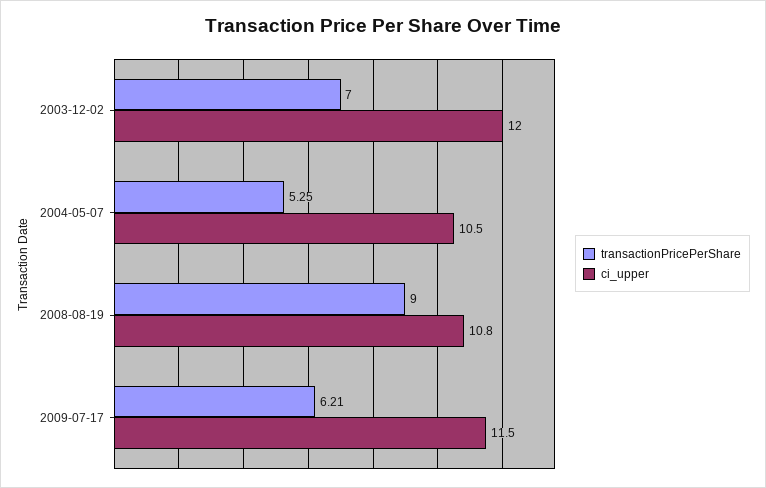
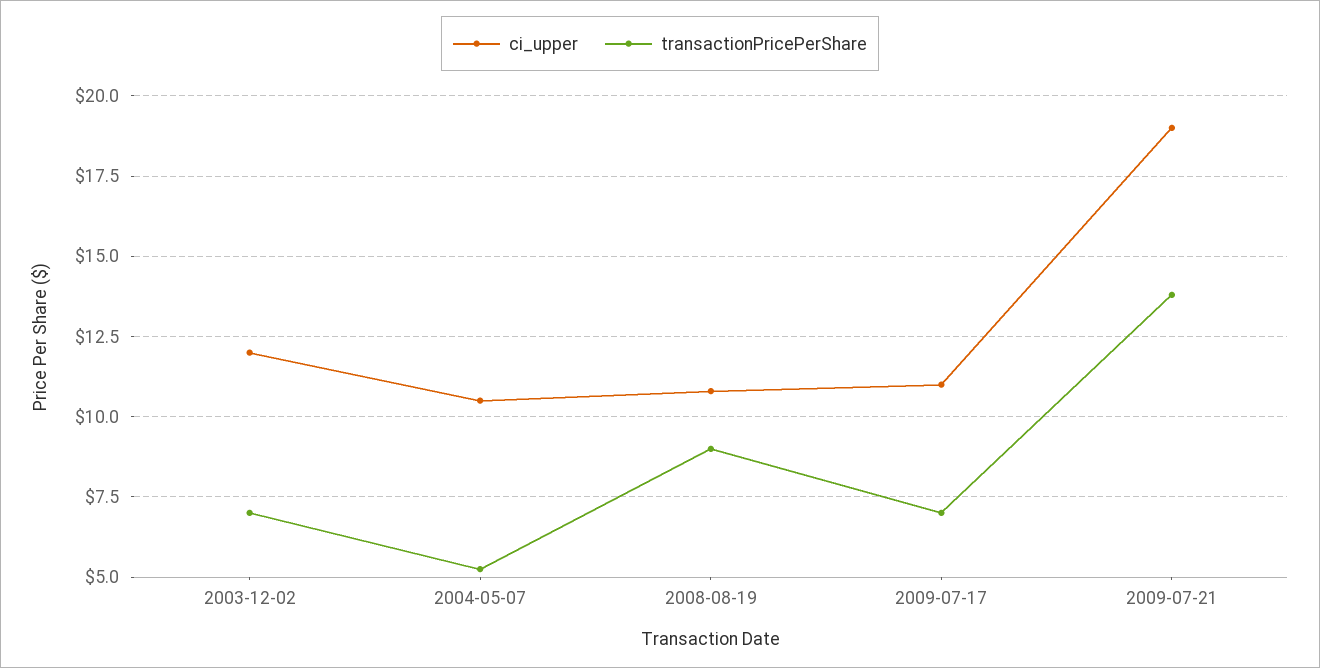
transactionPricePerShare, 2009-07-17: 6.21 -> 7
ci_upper, 2009-07-17: 11.5 -> 11
ci_upper, 2009-07-21: none -> 19
transactionPricePerShare, 2009-07-21: none -> 13.75

